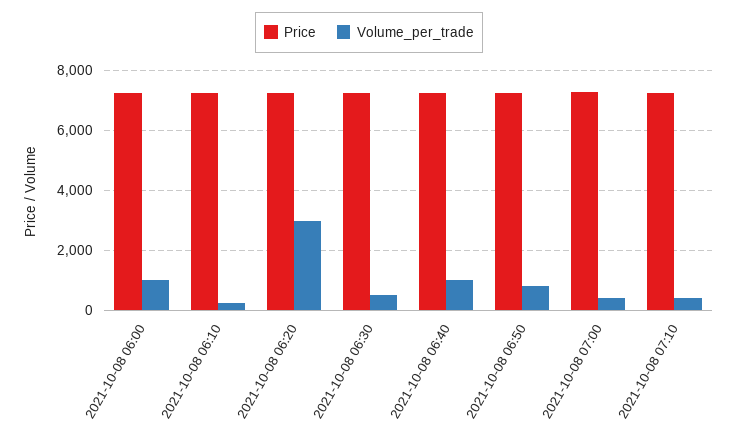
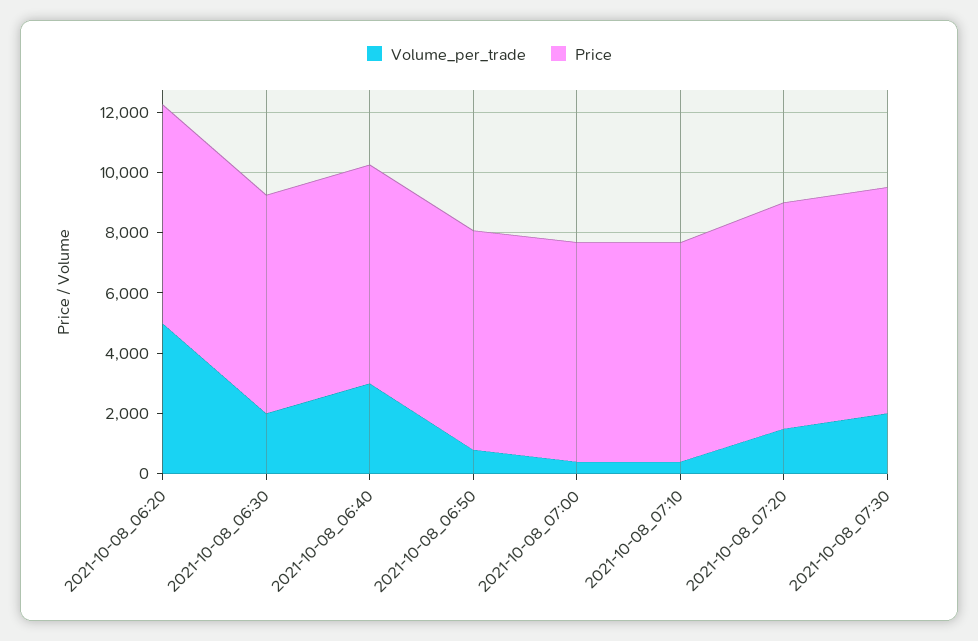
Price, 2021-10-08 06:00: 7250 -> none
Volume_per_trade, 2021-10-08 06:00: 1000 -> none
Price, 2021-10-08 06:10: 7250 -> none
Volume_per_trade, 2021-10-08 06:10: 250 -> none
Volume_per_trade, 2021-10-08 06:20: 3000 -> 5000
Volume_per_trade, 2021-10-08 06:30: 500 -> 2000
Volume_per_trade, 2021-10-08 06:40: 1000 -> 3000
Volume_per_trade, 2021-10-08_07:20: none -> 1500
Price, 2021-10-08_07:20: none -> 7500
Volume_per_trade, 2021-10-08_07:30: none -> 2000
Price, 2021-10-08_07:30: none -> 7500

